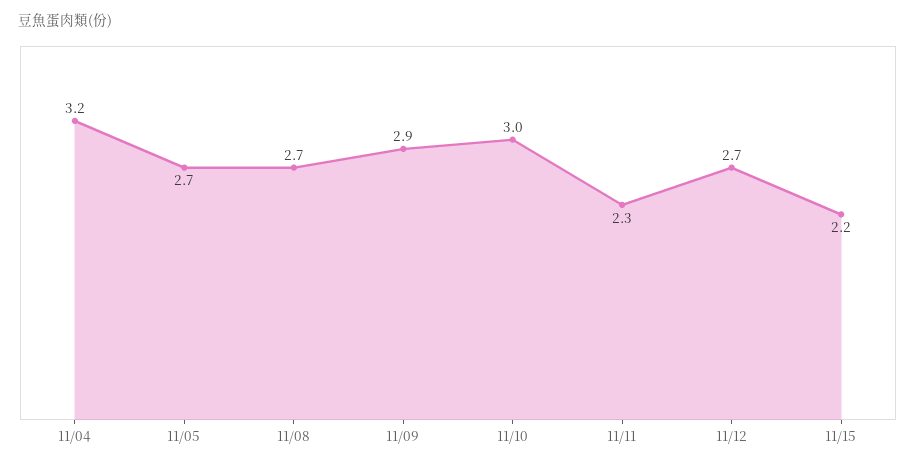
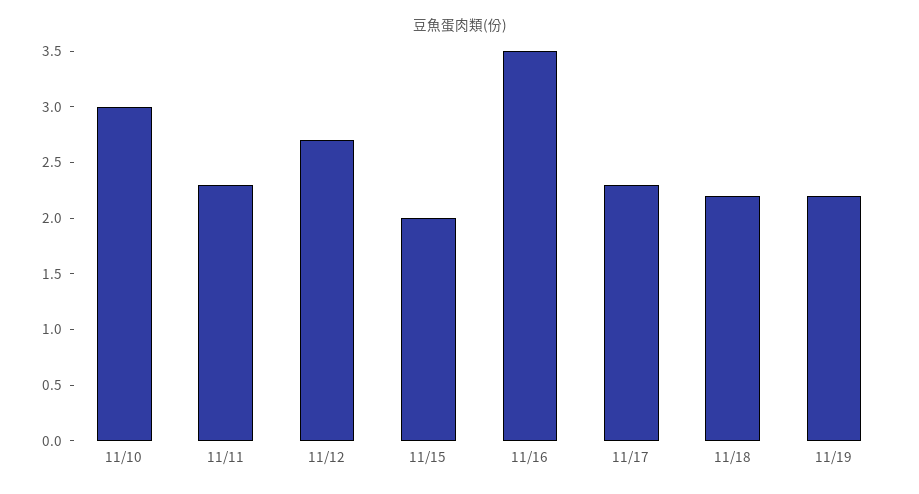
11/04: 3.2 -> none
11/05: 2.7 -> none
11/08: 2.7 -> none
11/09: 2.9 -> none
11/15: 2.2 -> 2
11/16: none -> 3.5
11/17: none -> 2.3
11/18: none -> 2.2
11/19: none -> 2.2

